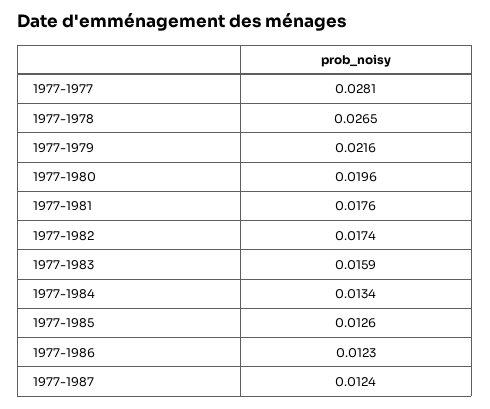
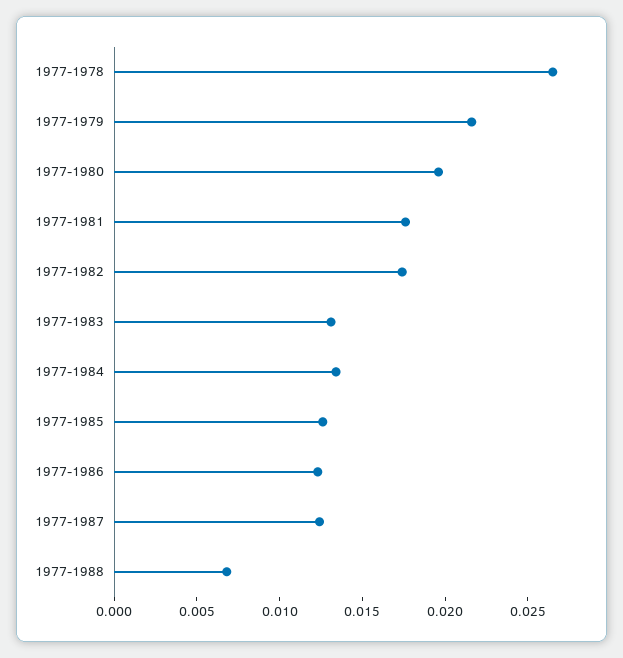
1977-1977: 0.0281 -> none
1977-1983: 0.0159 -> 0.013
1977-1988: none -> 0.007

